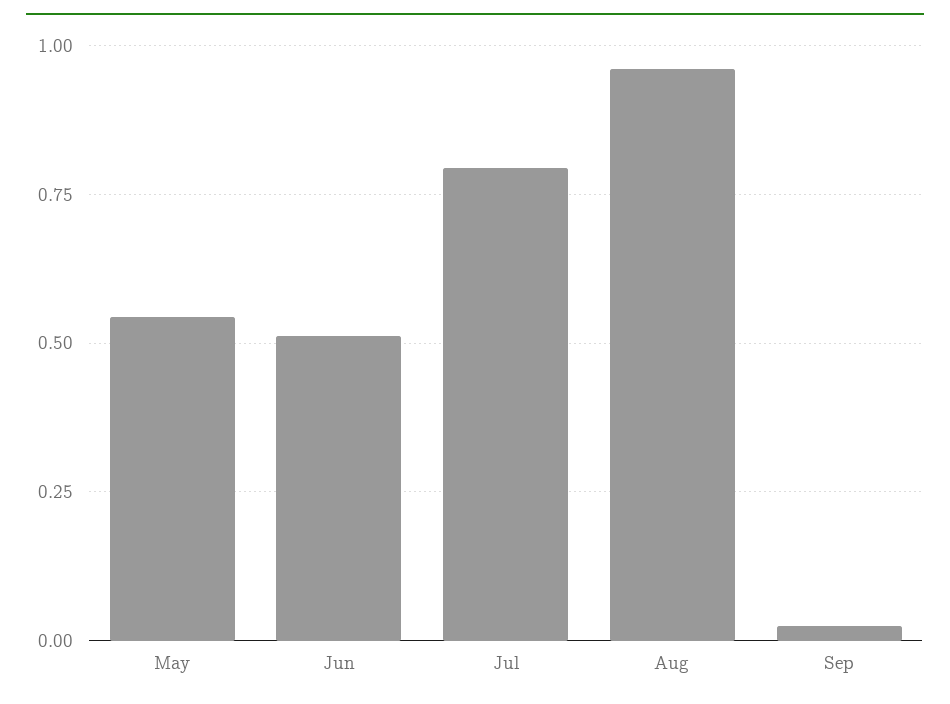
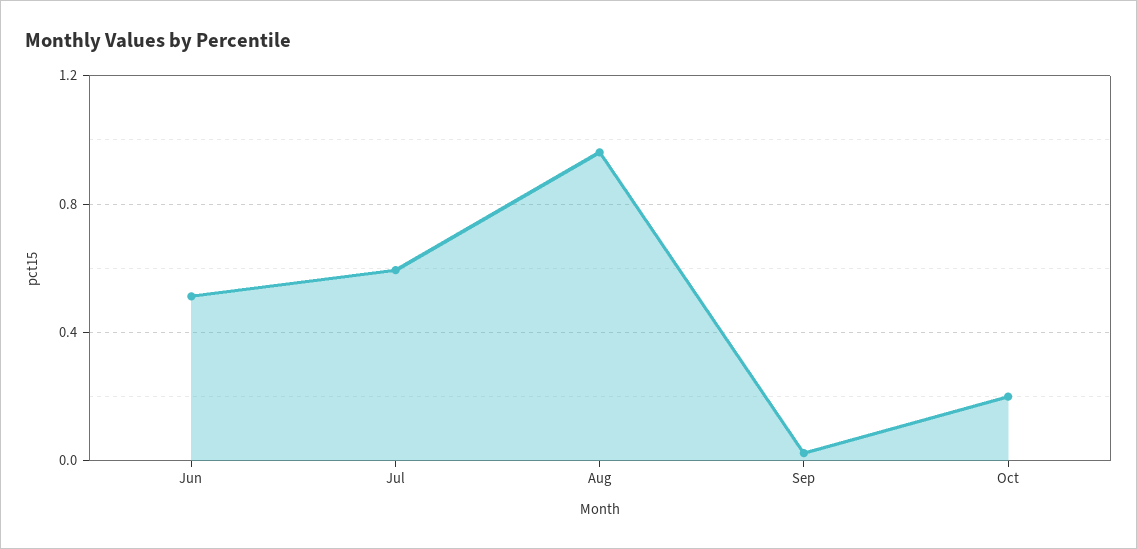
May: 0.55 -> none
Jul: 0.8 -> 0.6
Oct: none -> 0.2

